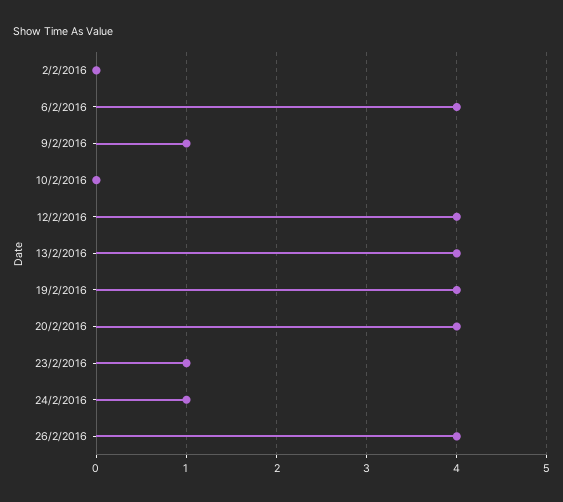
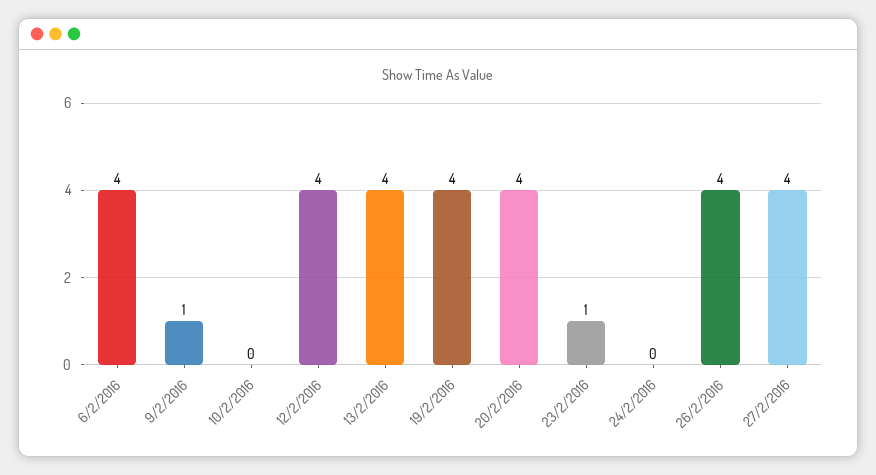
2/2/2016: 0 -> none
24/2/2016: 1 -> 0
27/2/2016: none -> 4

